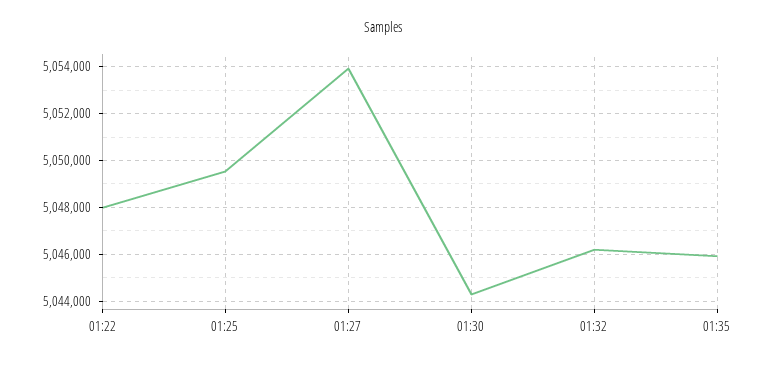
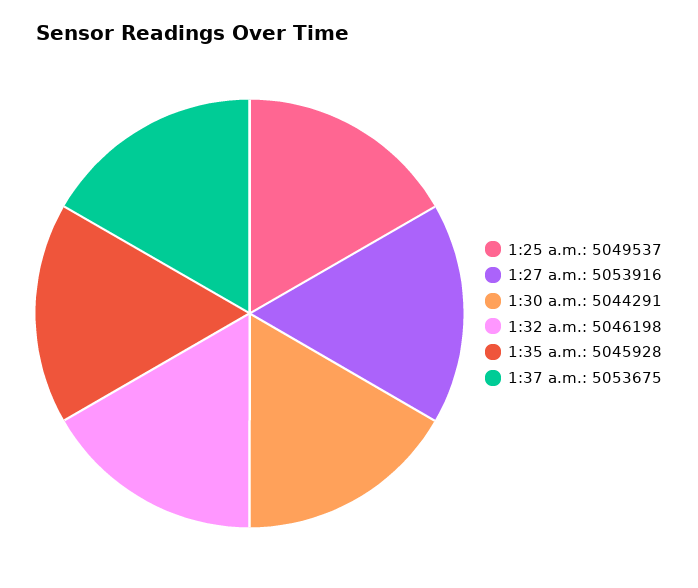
01:22: 5048000 -> none
1:37 a.m.: none -> 5053675

